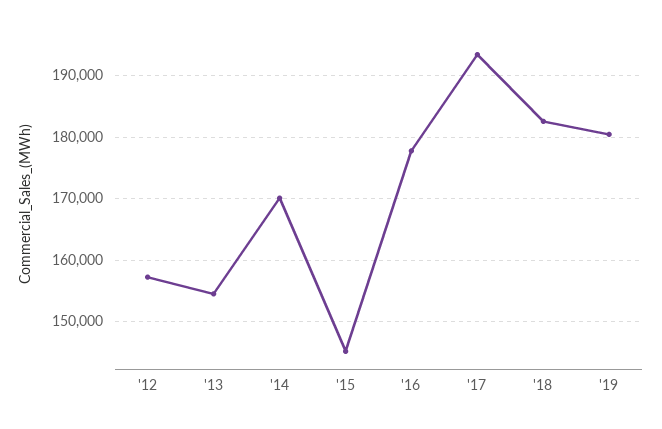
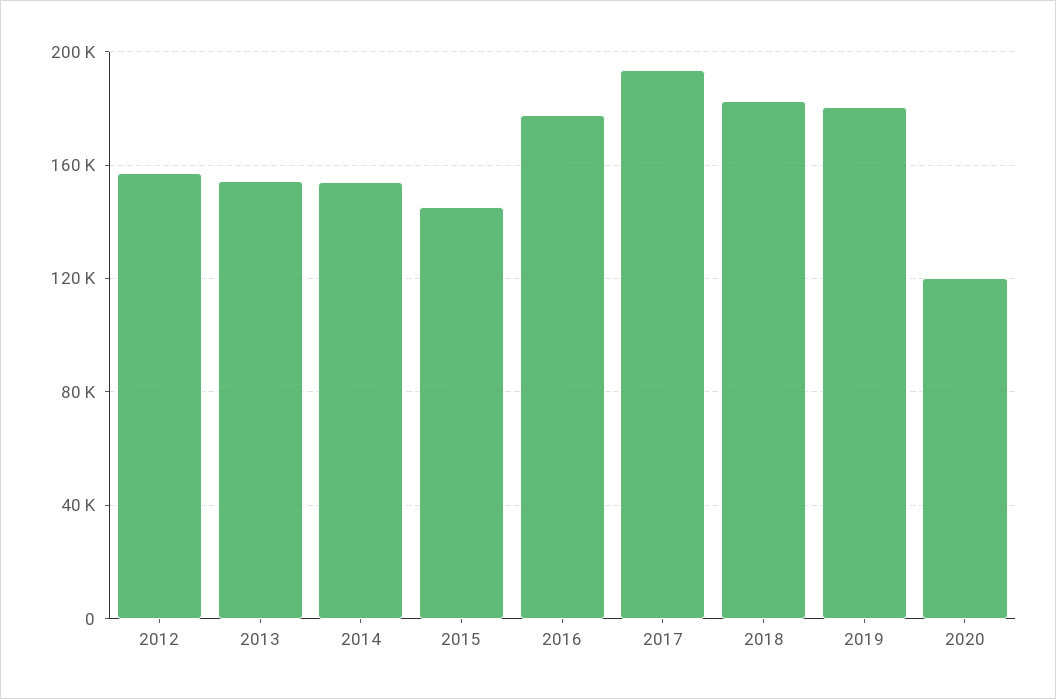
'14: 170000 -> 155000
2020: none -> 120000

